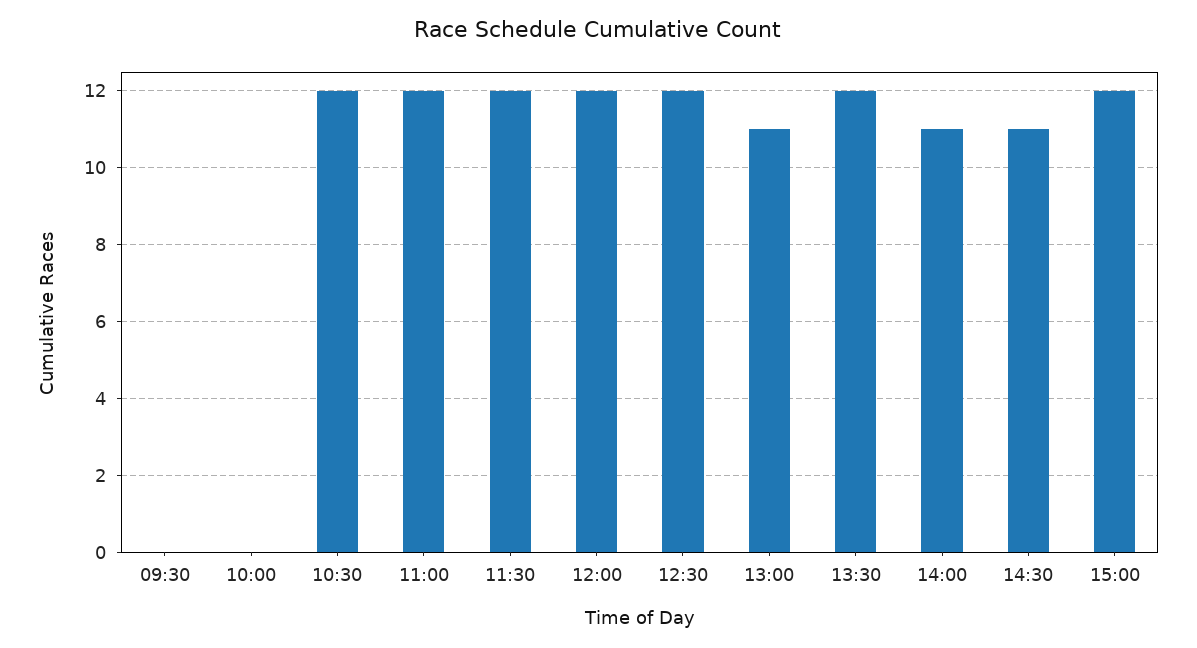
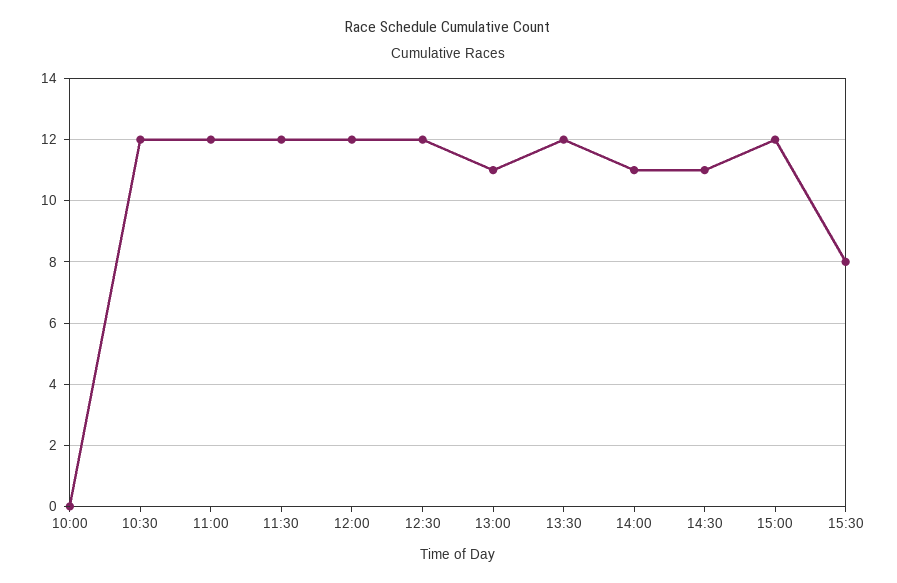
09:30: 0 -> none
15:30: none -> 8

